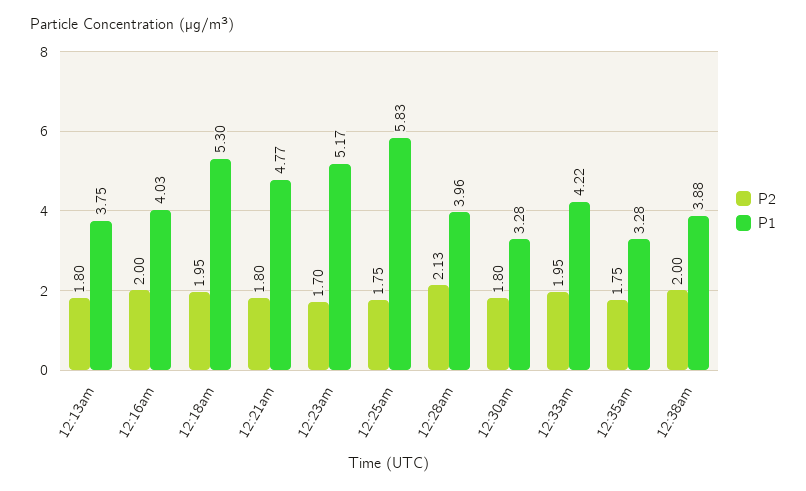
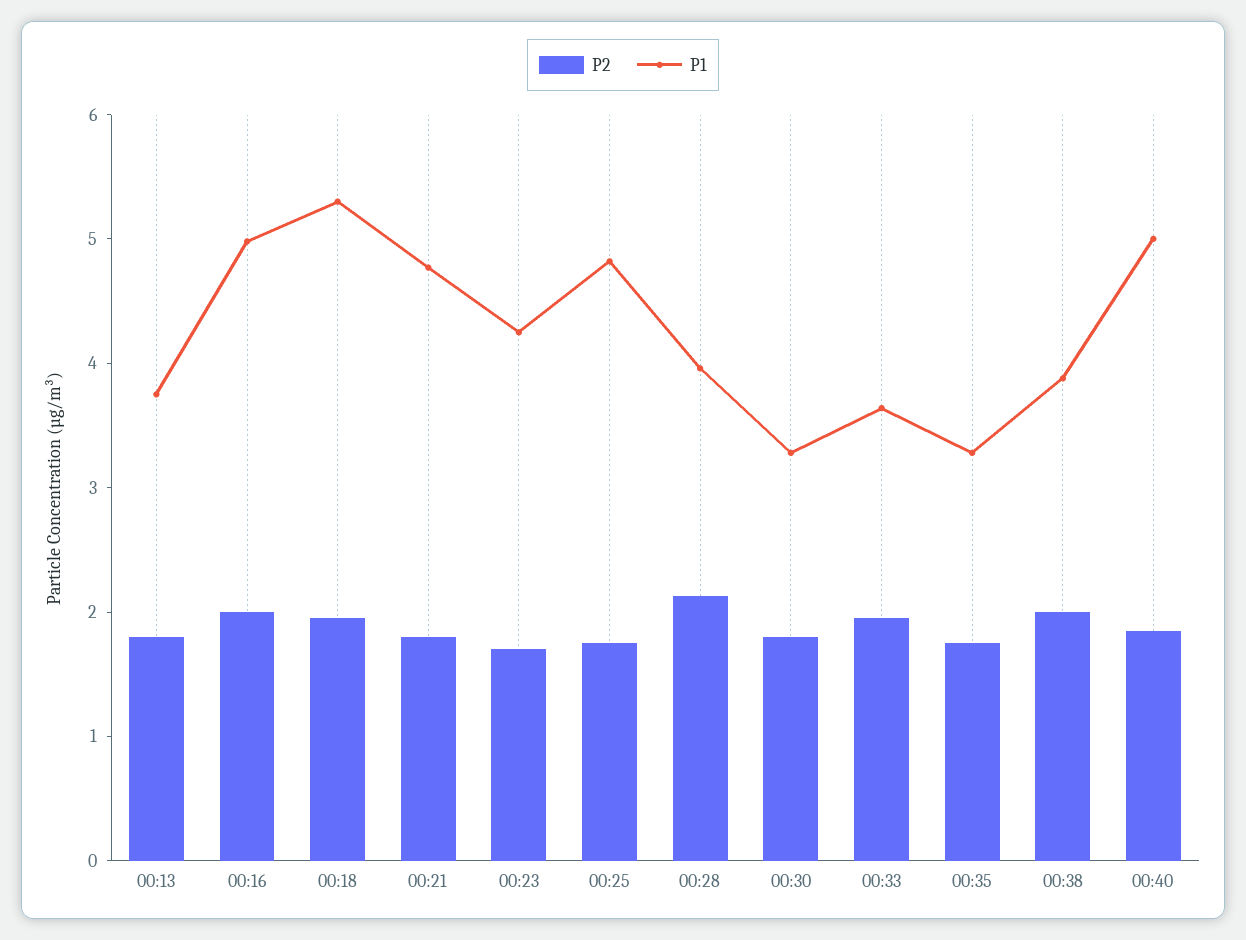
P1, 12:16am: 4.03 -> 5
P1, 12:23am: 5.17 -> 4.2
P1, 12:25am: 5.83 -> 4.8
P1, 12:33am: 4.22 -> 3.6
P2, 00:40: none -> 1.8
P1, 00:40: none -> 5

